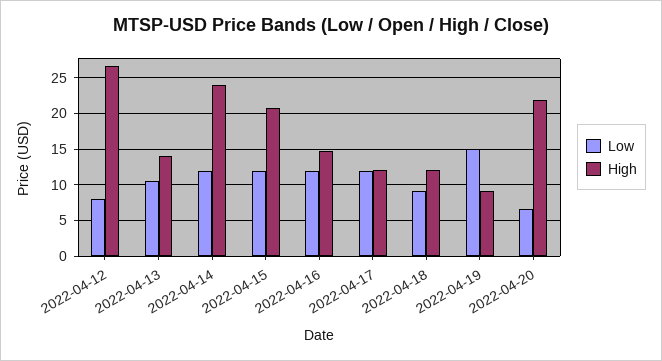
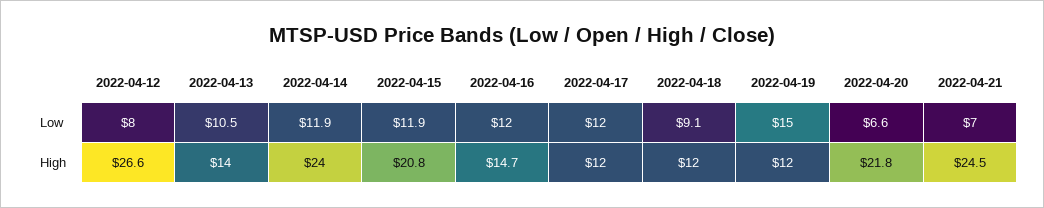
High, 2022-04-19: 9 -> 12
Low, 2022-04-21: none -> 7
High, 2022-04-21: none -> 24.5

